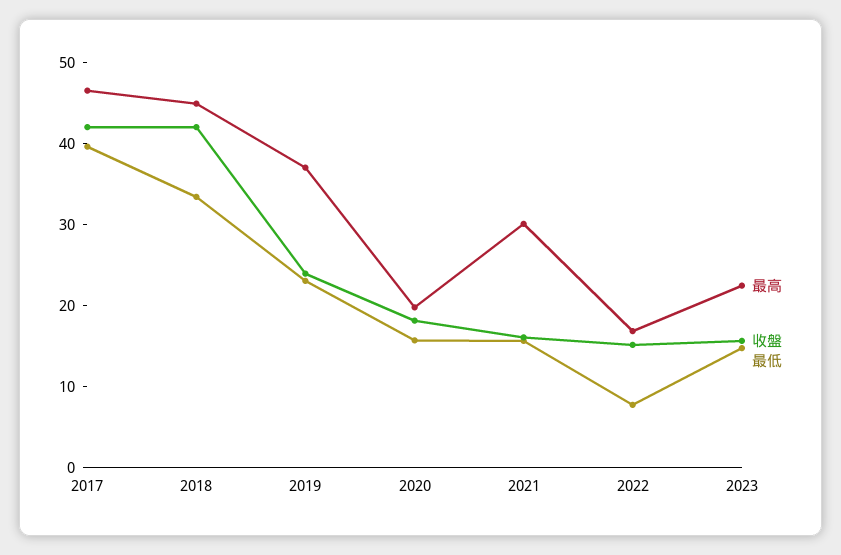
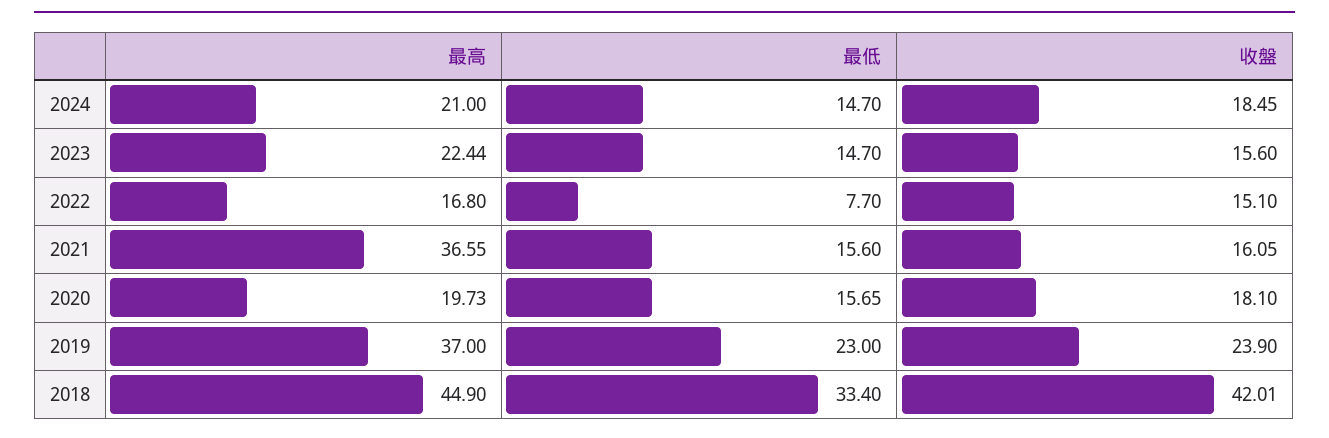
最高, 2017: 46 -> none
收盤, 2017: 42 -> none
最低, 2017: 40 -> none
最高, 2021: 30 -> 36.55
最高, 2024: none -> 21
最低, 2024: none -> 14.7
收盤, 2024: none -> 18.45

